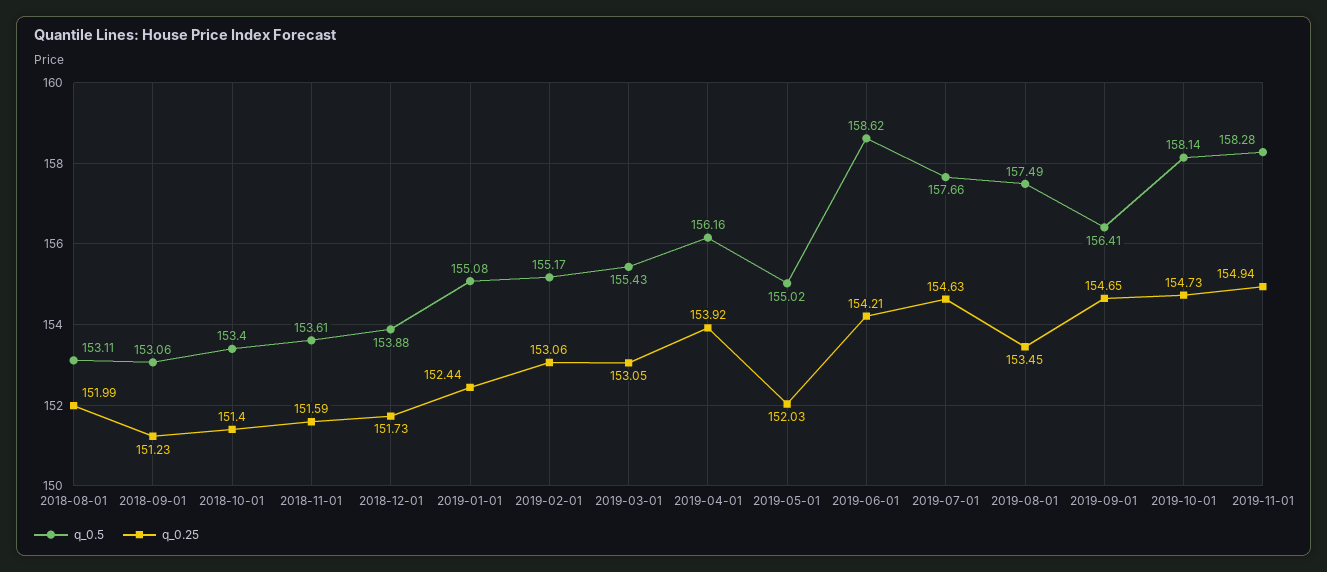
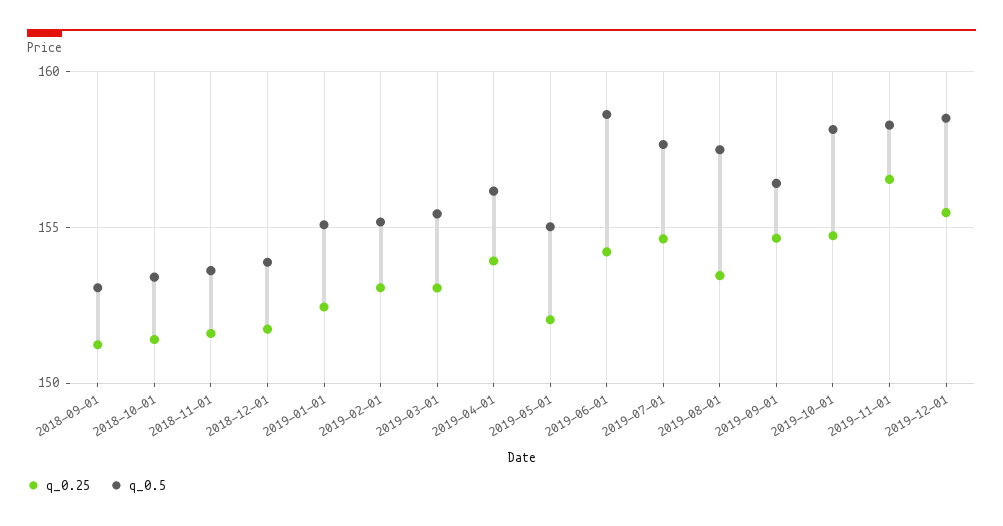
q_0.5, 2018-08-01: 153.11 -> none
q_0.25, 2018-08-01: 151.99 -> none
q_0.25, 2019-11-01: 154.94 -> 156.5
q_0.25, 2019-12-01: none -> 155.5
q_0.5, 2019-12-01: none -> 158.5

